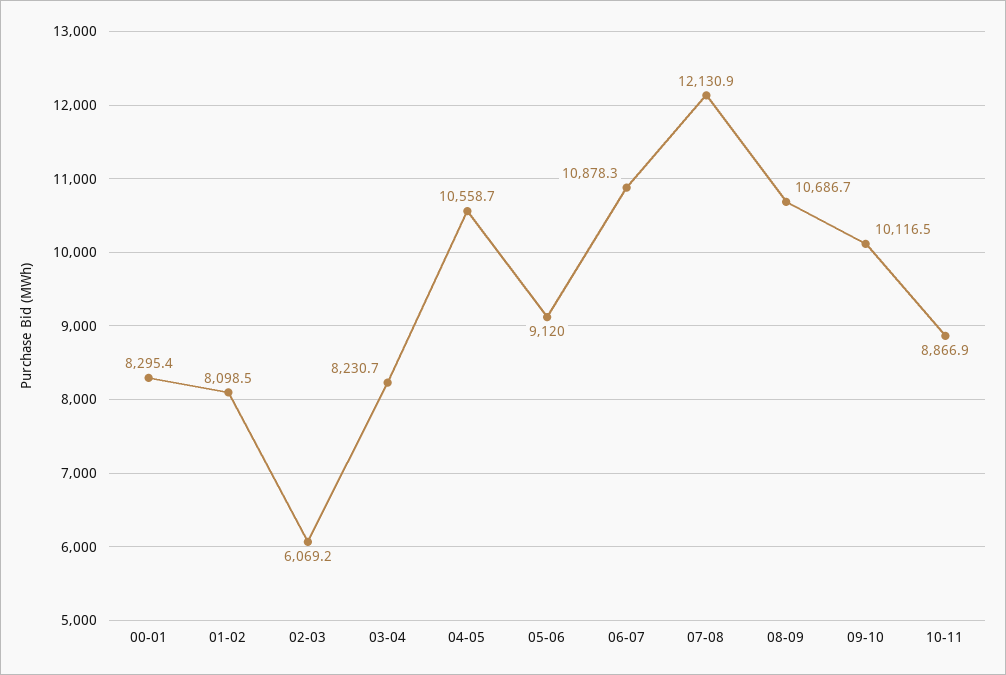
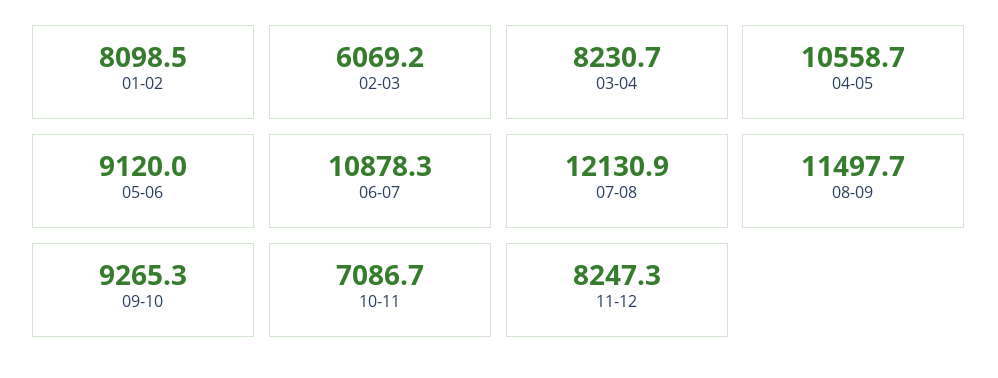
00-01: 8295.4 -> none
08-09: 10686.7 -> 11497.7
09-10: 10116.5 -> 9265.3
10-11: 8866.9 -> 7086.7
11-12: none -> 8247.3

